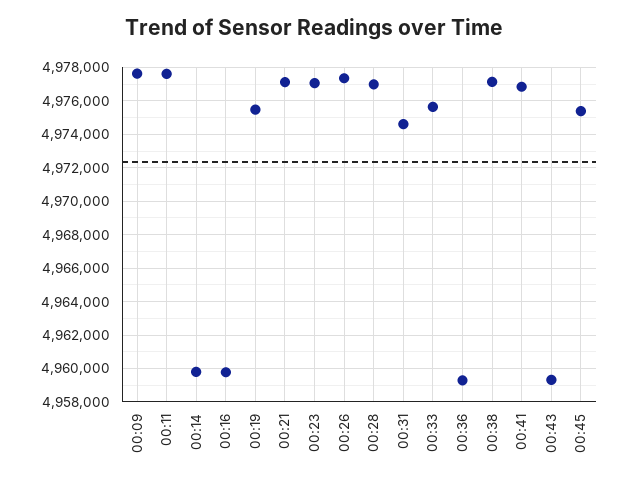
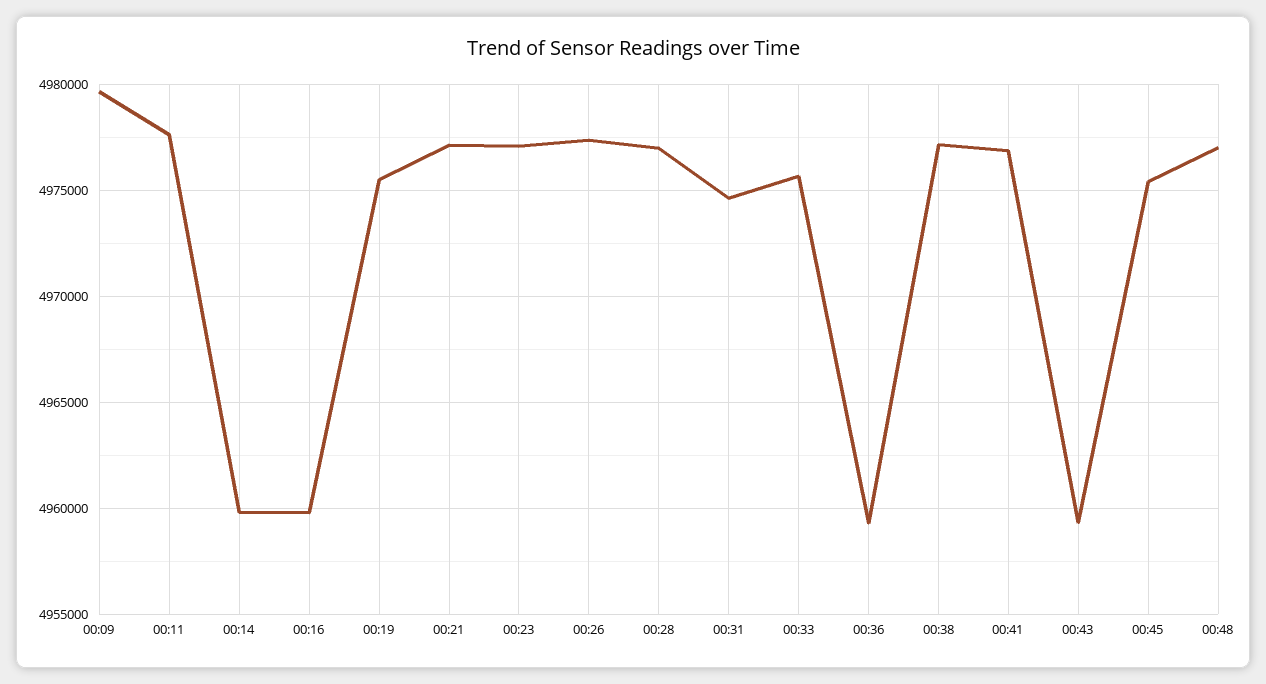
00:09: 4977500 -> 4979500
00:48: none -> 4977000

